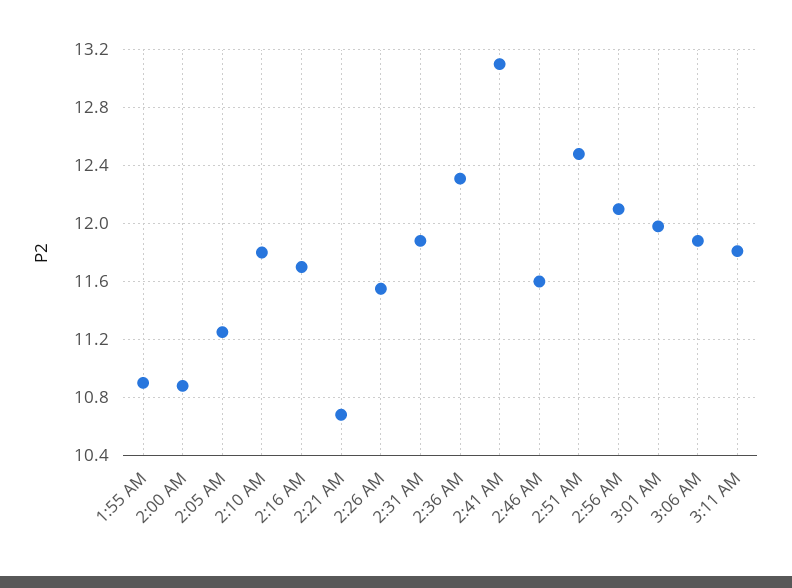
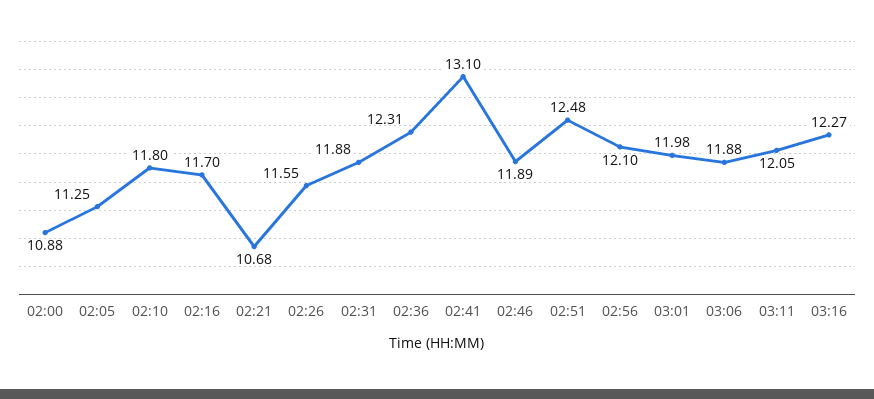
1:55 AM: 10.9 -> none
2:46 AM: 11.6 -> 11.89
3:11 AM: 11.8 -> 12.05
03:16: none -> 12.27

